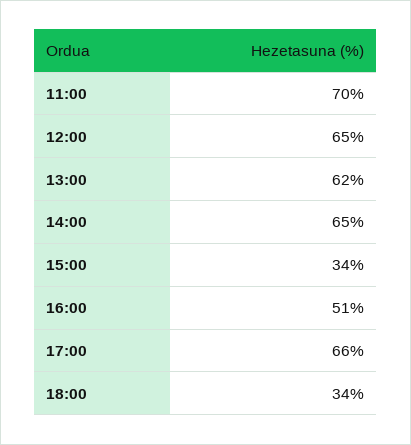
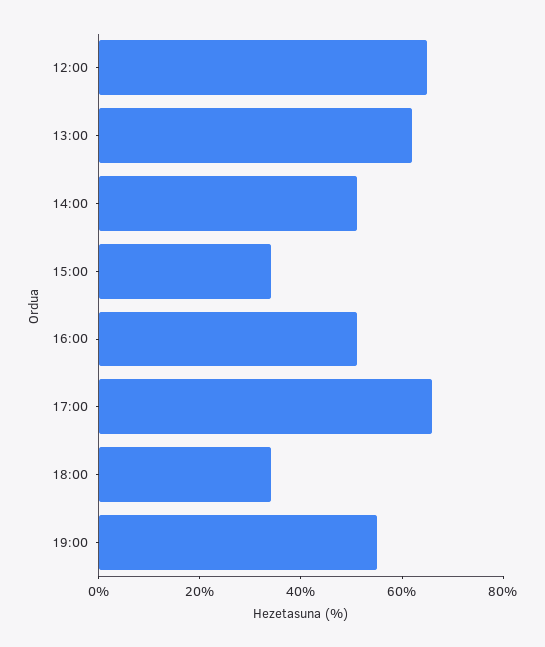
11:00: 70 -> none
14:00: 65 -> 50
19:00: none -> 55

